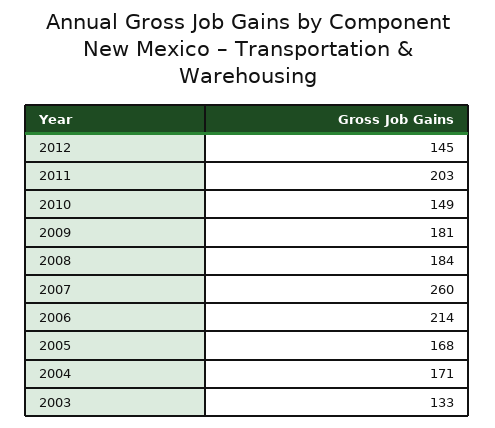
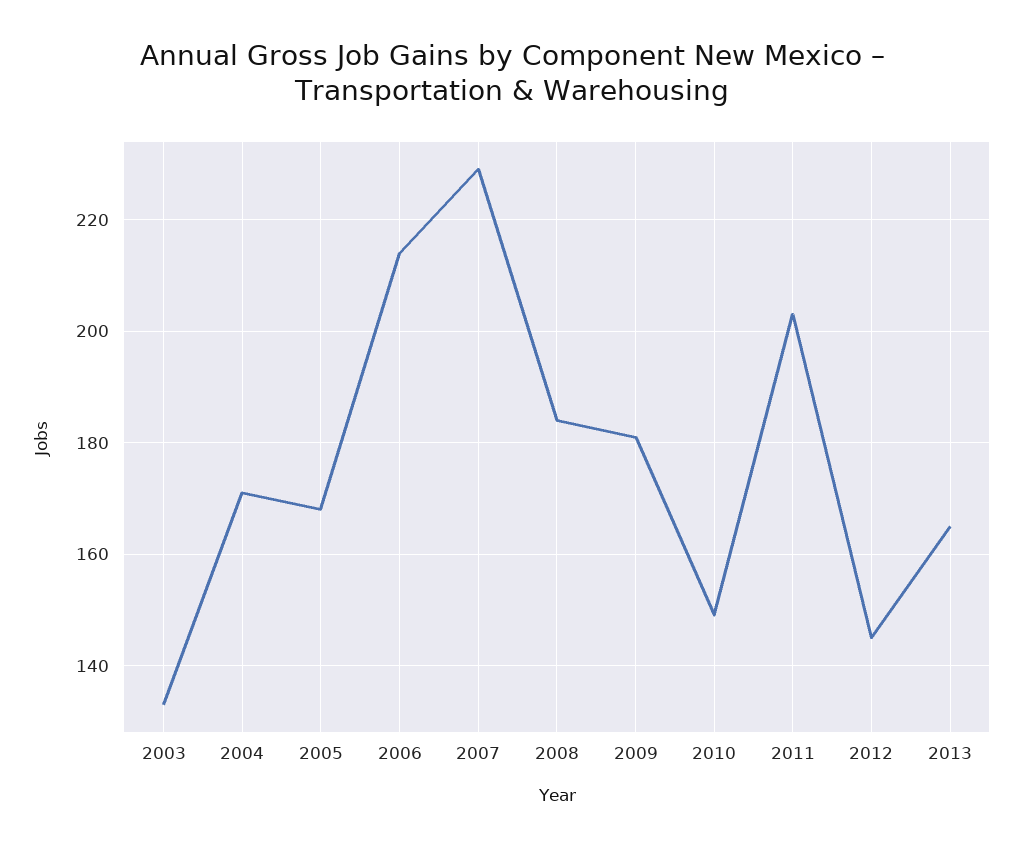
2007: 260 -> 230
2013: none -> 165

